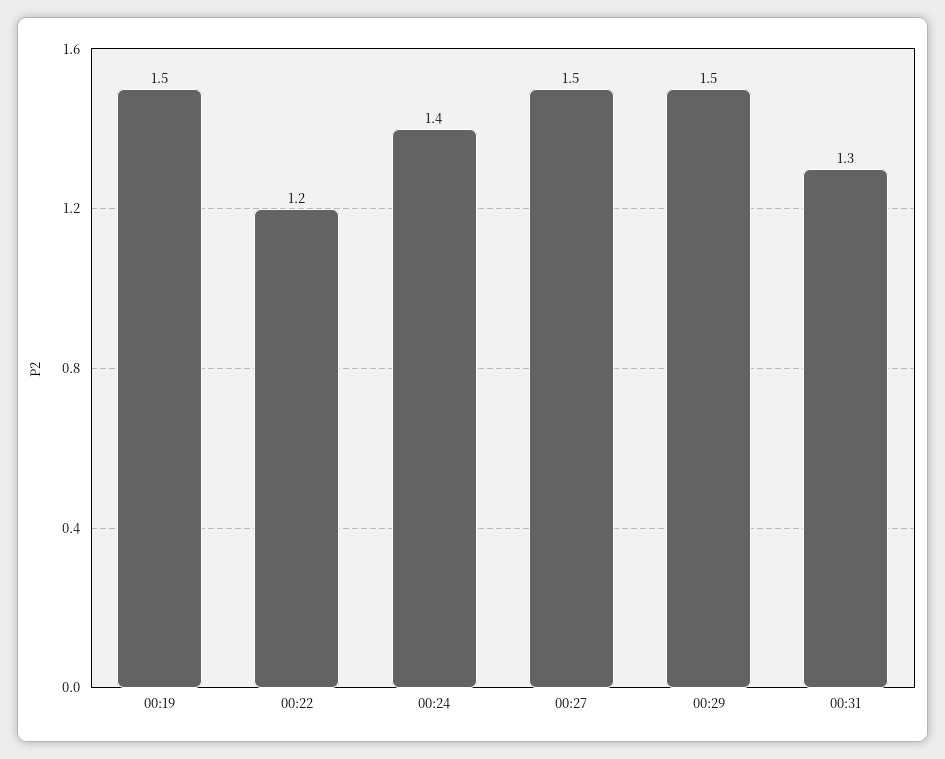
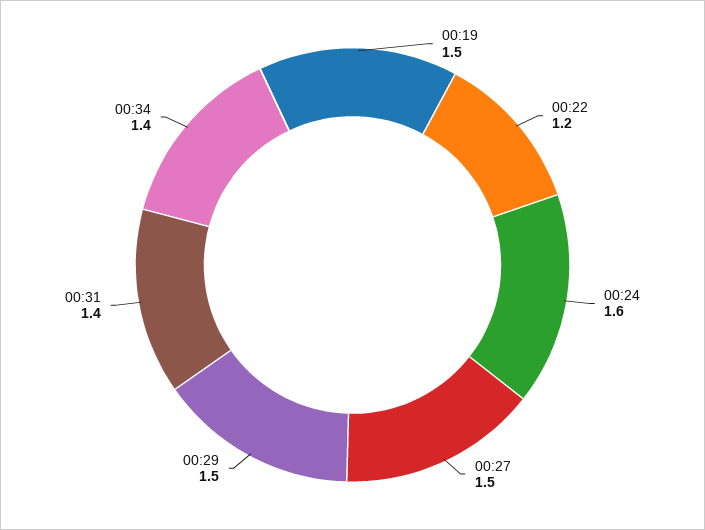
00:24: 1.4 -> 1.6
00:31: 1.3 -> 1.4
00:34: none -> 1.4

